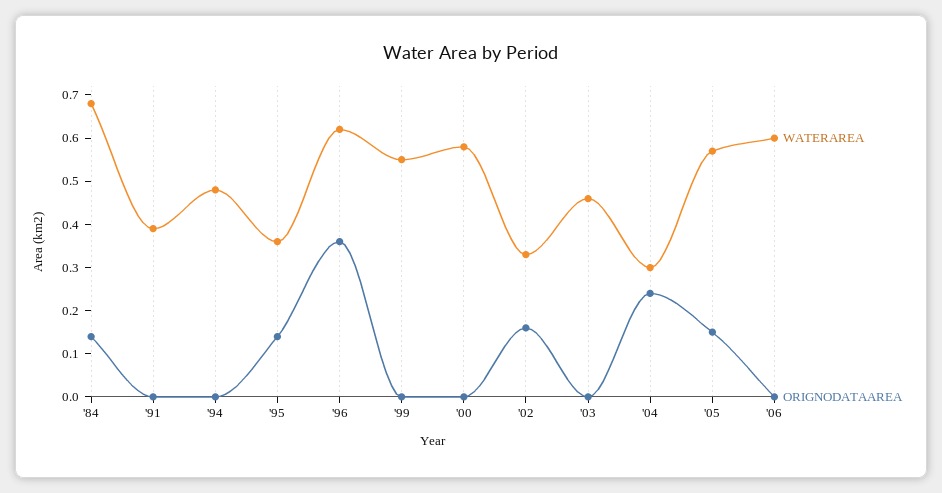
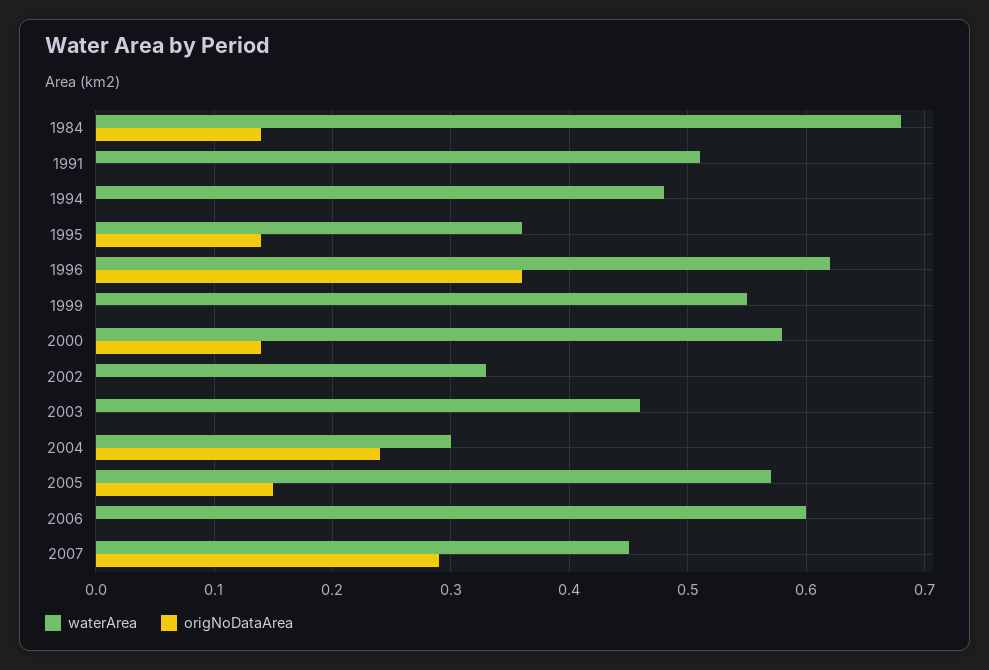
WATERAREA, '91: 0.4 -> 0.51
ORIGNODATAAREA, '00: 0 -> 0.14
ORIGNODATAAREA, '02: 0.15 -> 0
WATERAREA, 2007: none -> 0.45
ORIGNODATAAREA, 2007: none -> 0.29

